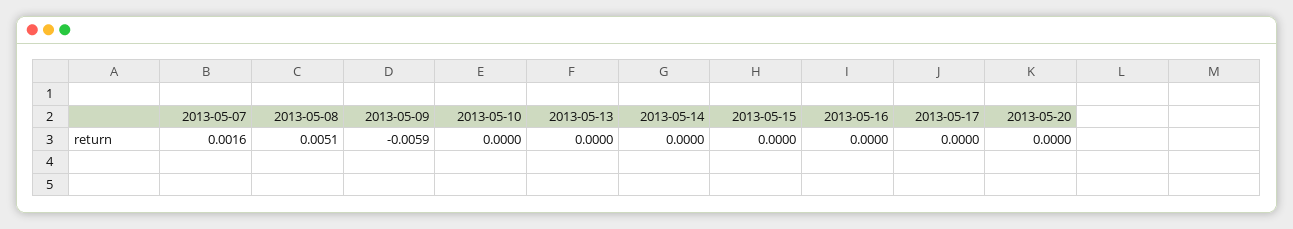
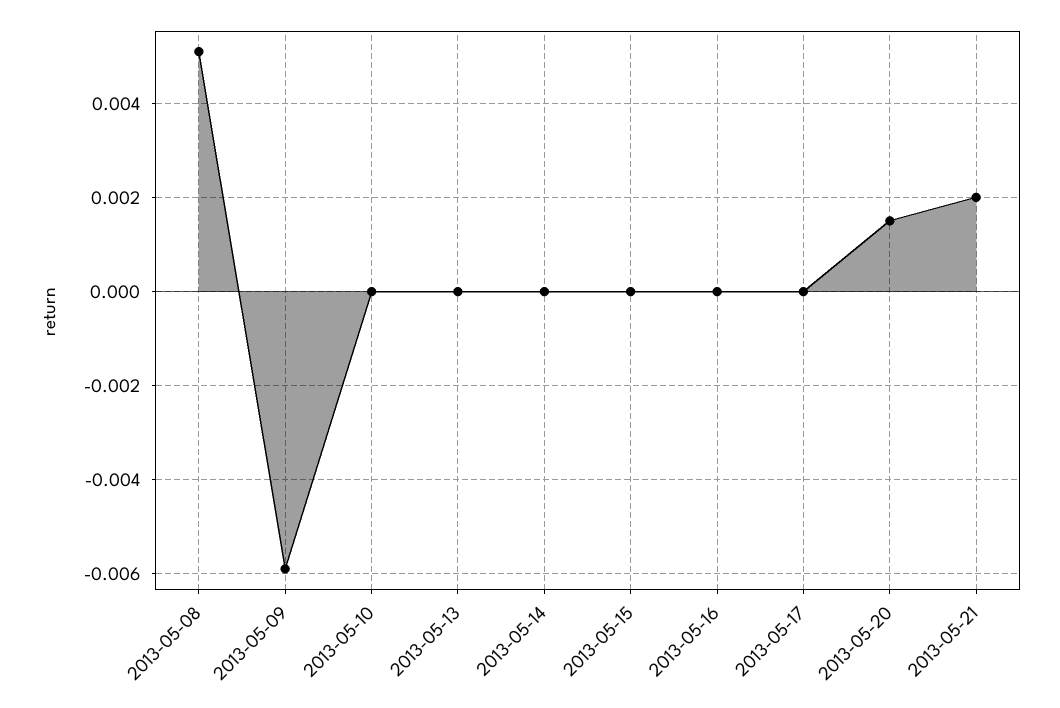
2013-05-07: 0.0016 -> none
2013-05-20: 0 -> 0.0015
2013-05-21: none -> 0.002

